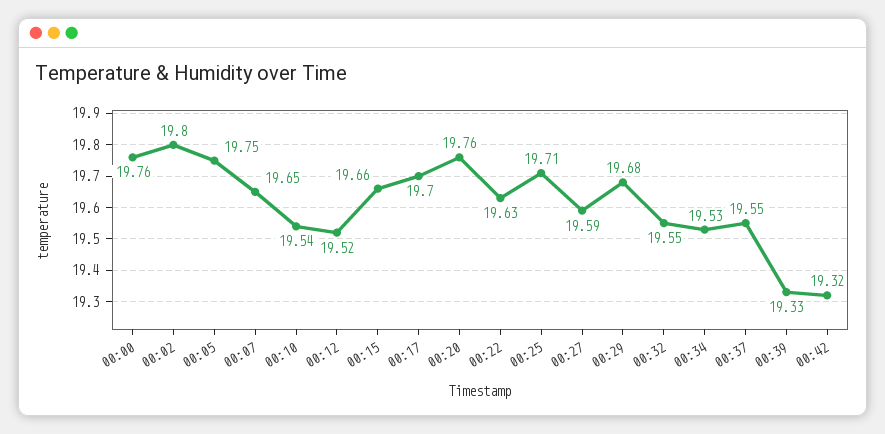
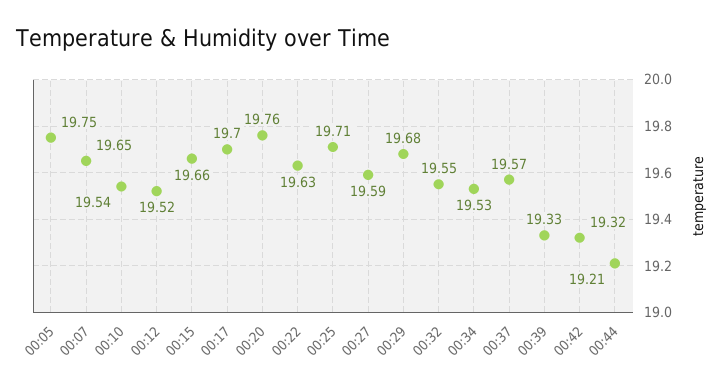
00:00: 19.76 -> none
00:02: 19.8 -> none
00:37: 19.55 -> 19.57
00:44: none -> 19.21

